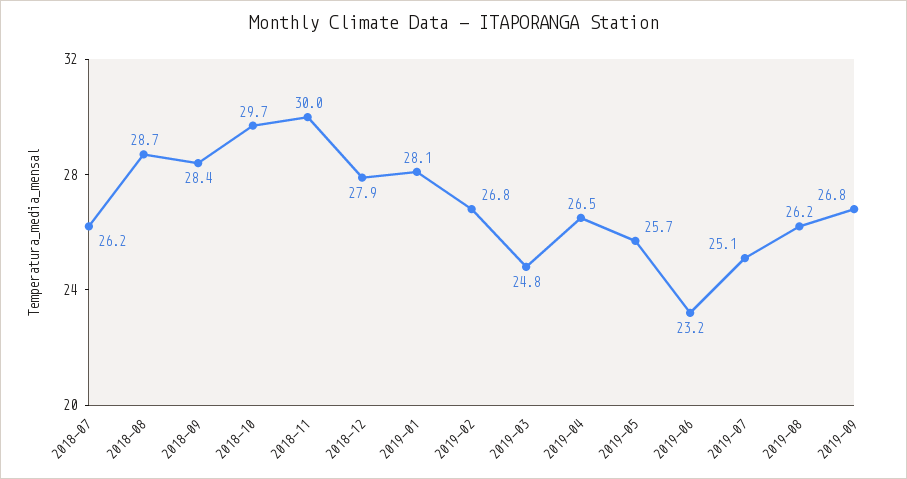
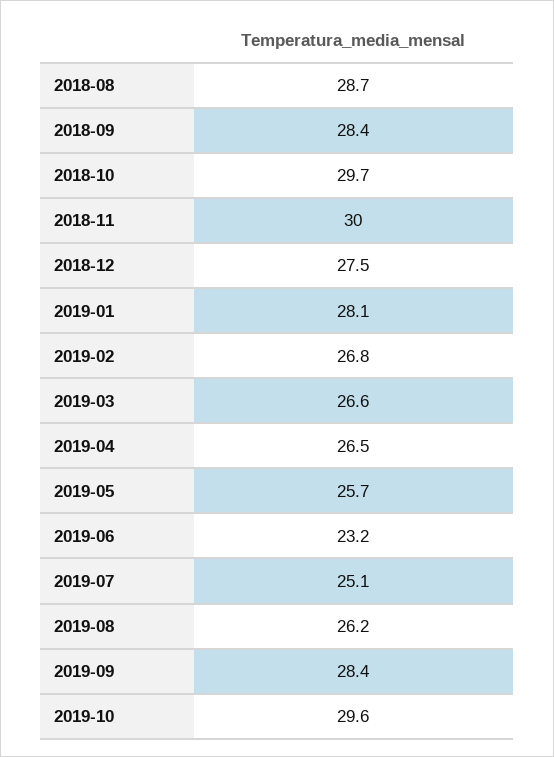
2018-07: 26.2 -> none
2018-12: 27.9 -> 27.5
2019-03: 24.8 -> 26.6
2019-09: 26.8 -> 28.4
2019-10: none -> 29.6

